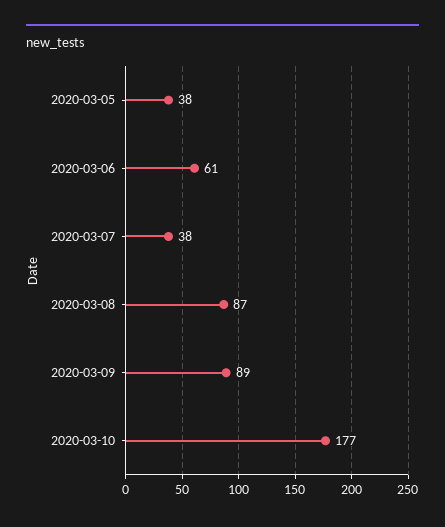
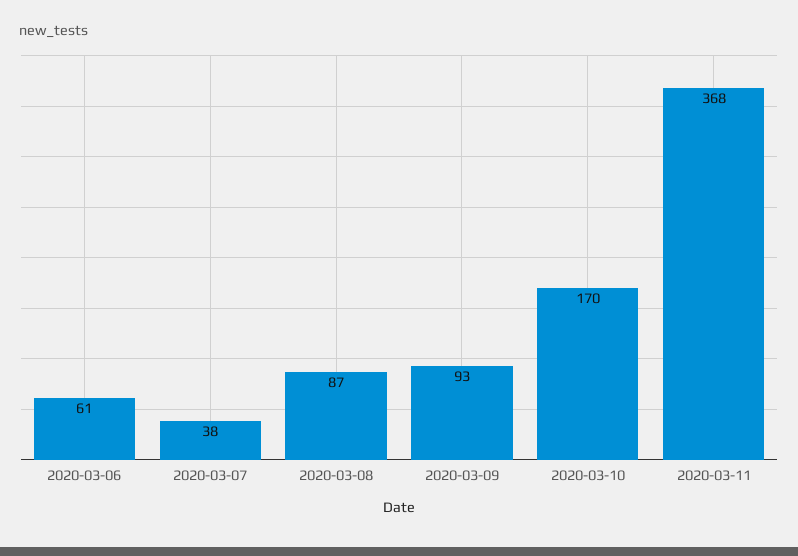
2020-03-05: 38 -> none
2020-03-09: 89 -> 93
2020-03-10: 177 -> 170
2020-03-11: none -> 368

